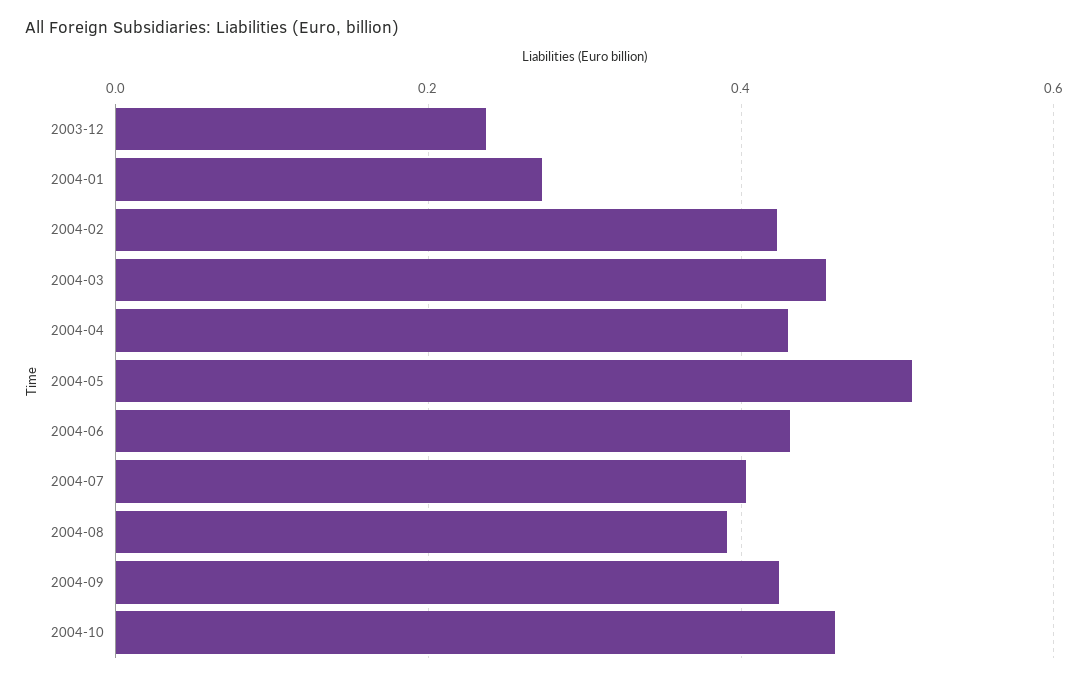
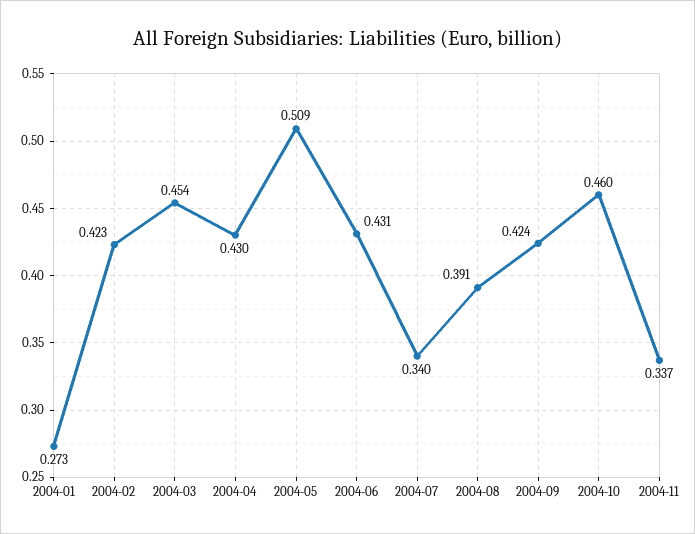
2003-12: 0.24 -> none
2004-07: 0.4 -> 0.34
2004-11: none -> 0.337

